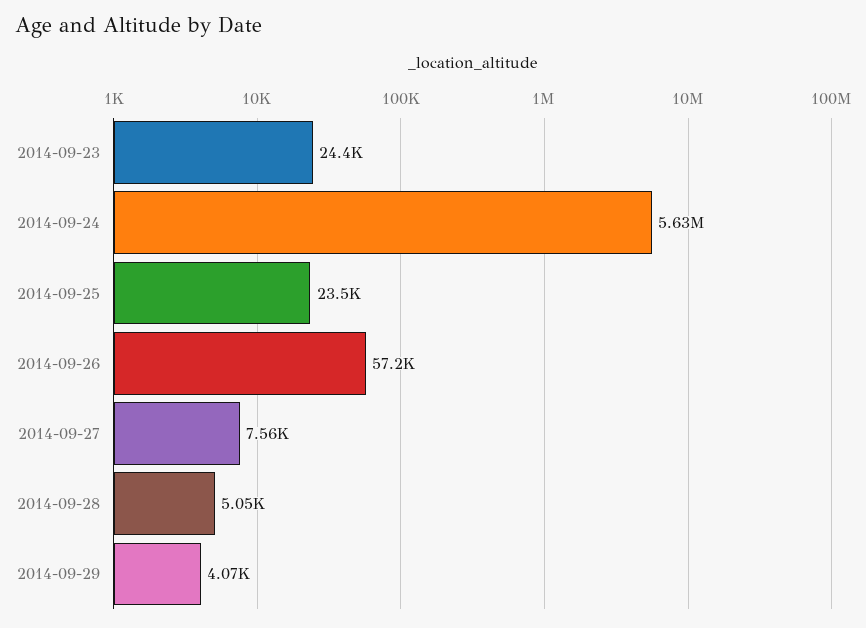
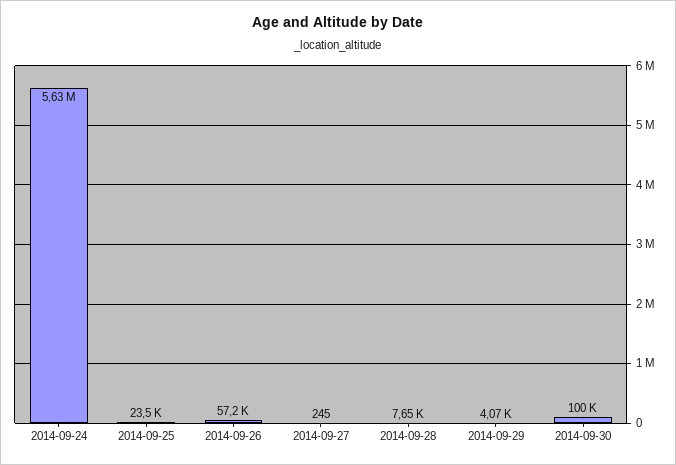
2014-09-23: 24400 -> none
2014-09-27: 7560 -> 245
2014-09-28: 5050 -> 7650
2014-09-30: none -> 100000

